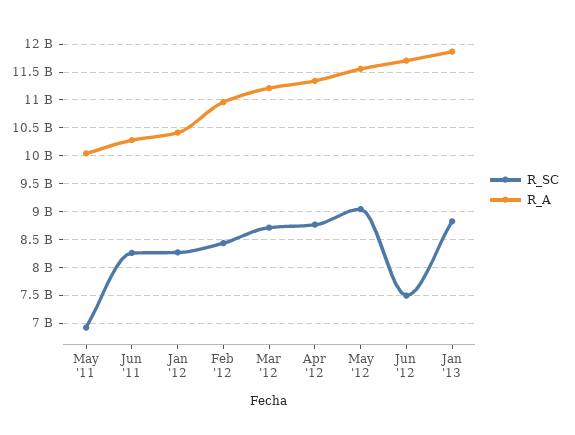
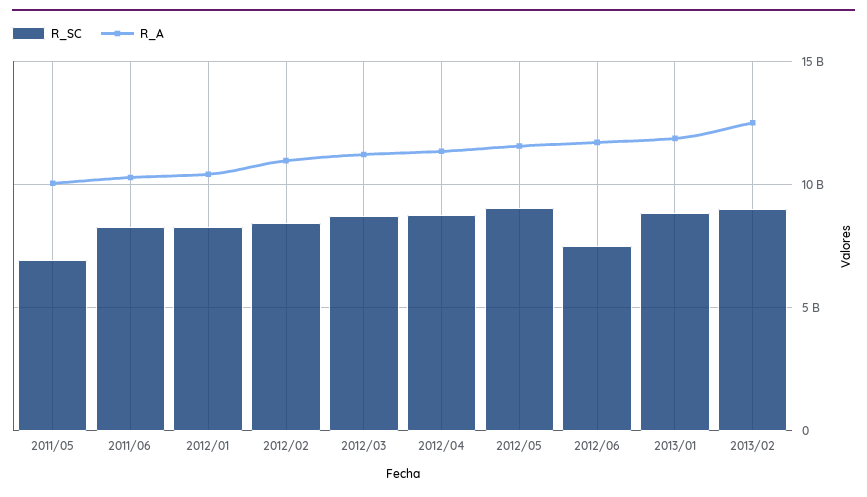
R_SC, 2013/02: none -> 9000000000
R_A, 2013/02: none -> 12500000000

